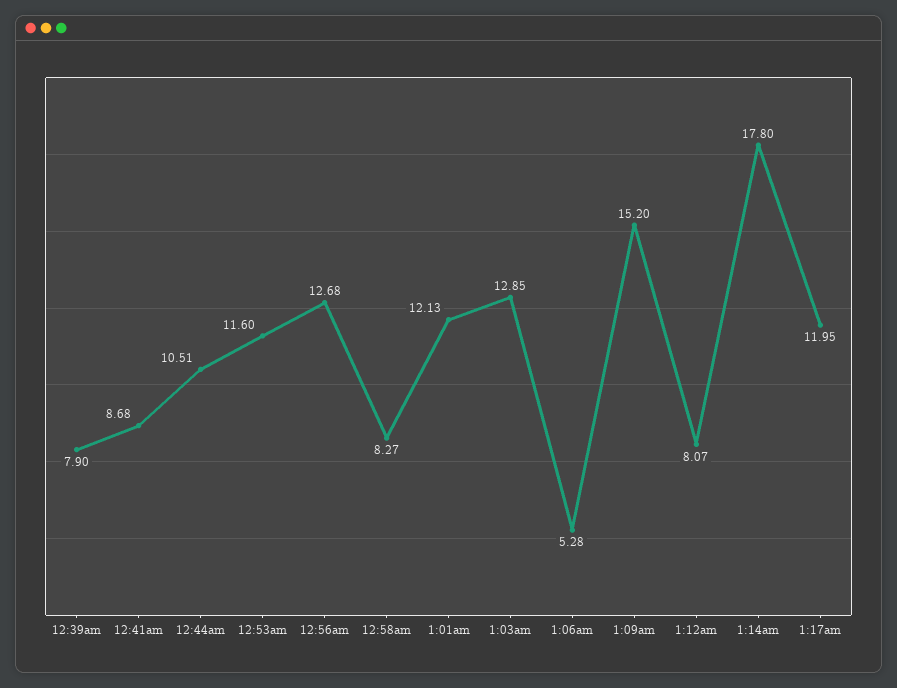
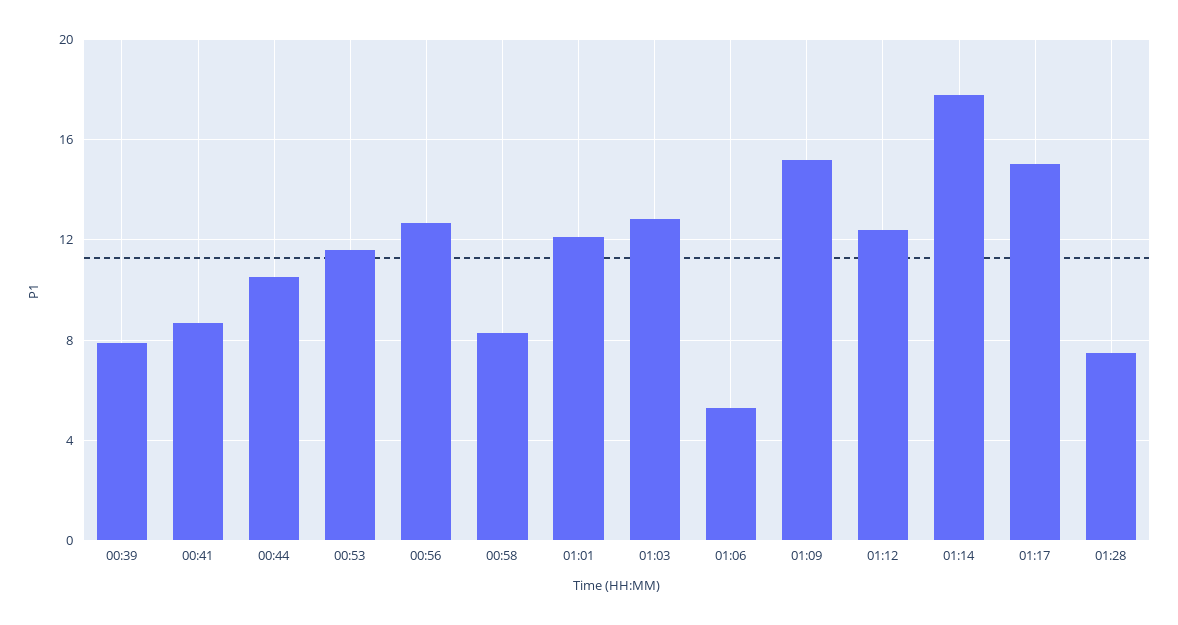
1:12am: 8.07 -> 12.5
1:17am: 11.95 -> 15
01:28: none -> 7.5

